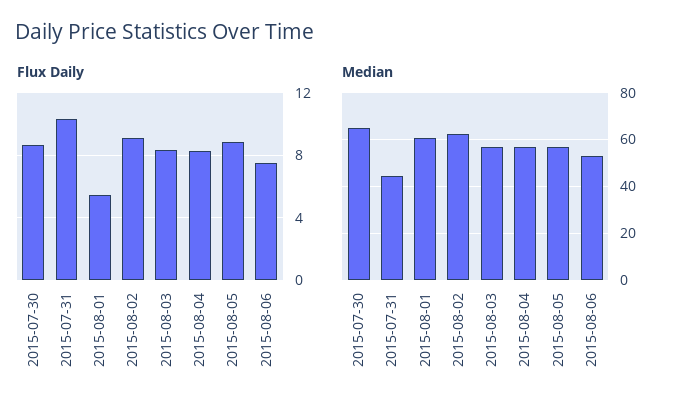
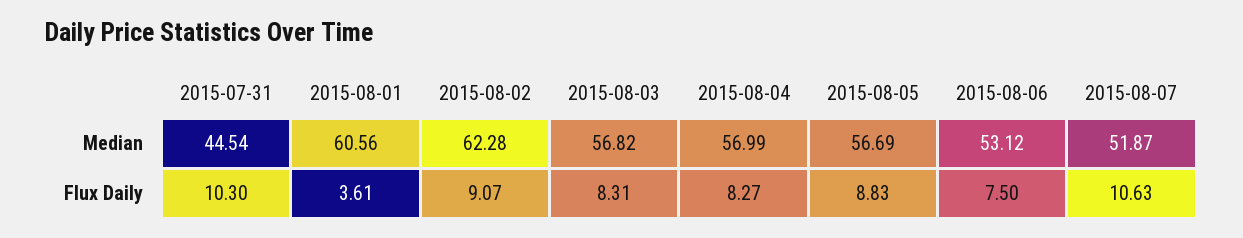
Flux Daily, 2015-07-30: 8.5 -> none
Flux Daily, 2015-08-01: 5.5 -> 3.61
Median, 2015-07-30: 65 -> none
Median, 2015-08-07: none -> 51.87
Flux Daily, 2015-08-07: none -> 10.63

